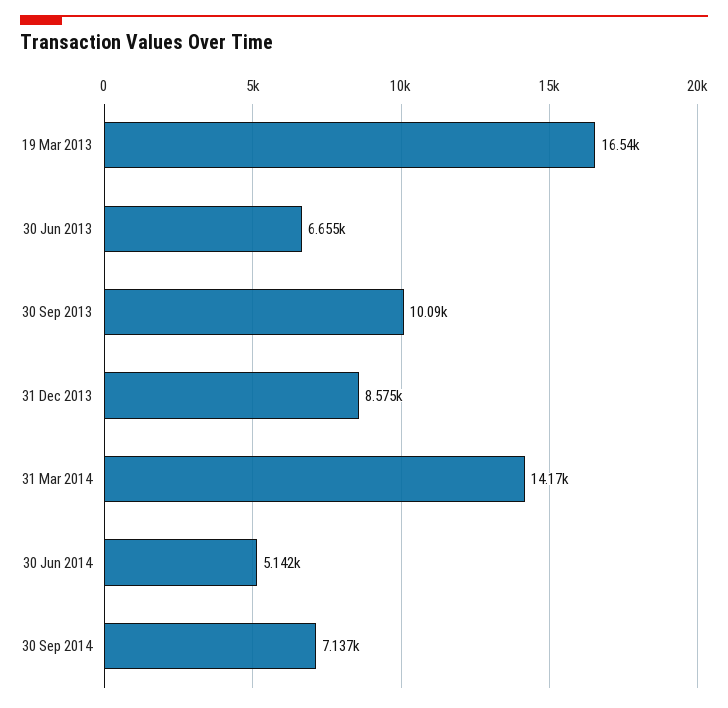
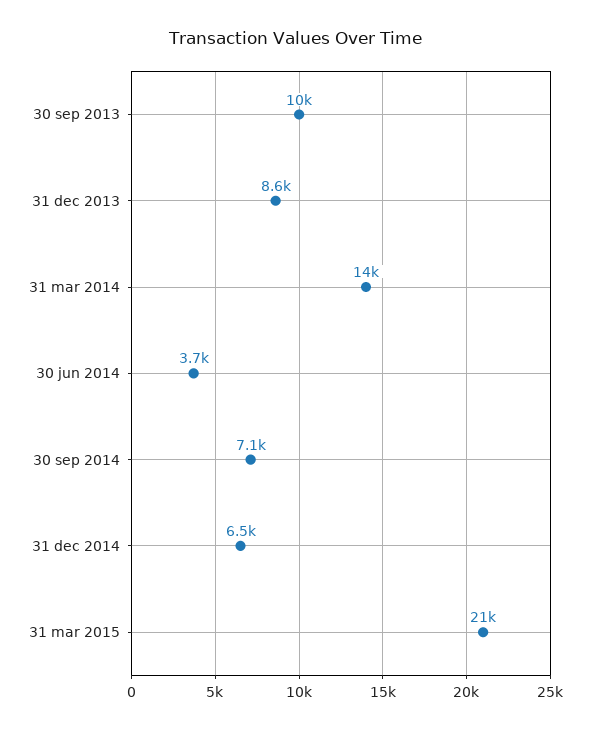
19 Mar 2013: 16540 -> none
30 Jun 2013: 6655 -> none
30 Jun 2014: 5142 -> 3700
31 dec 2014: none -> 6500
31 mar 2015: none -> 21000

